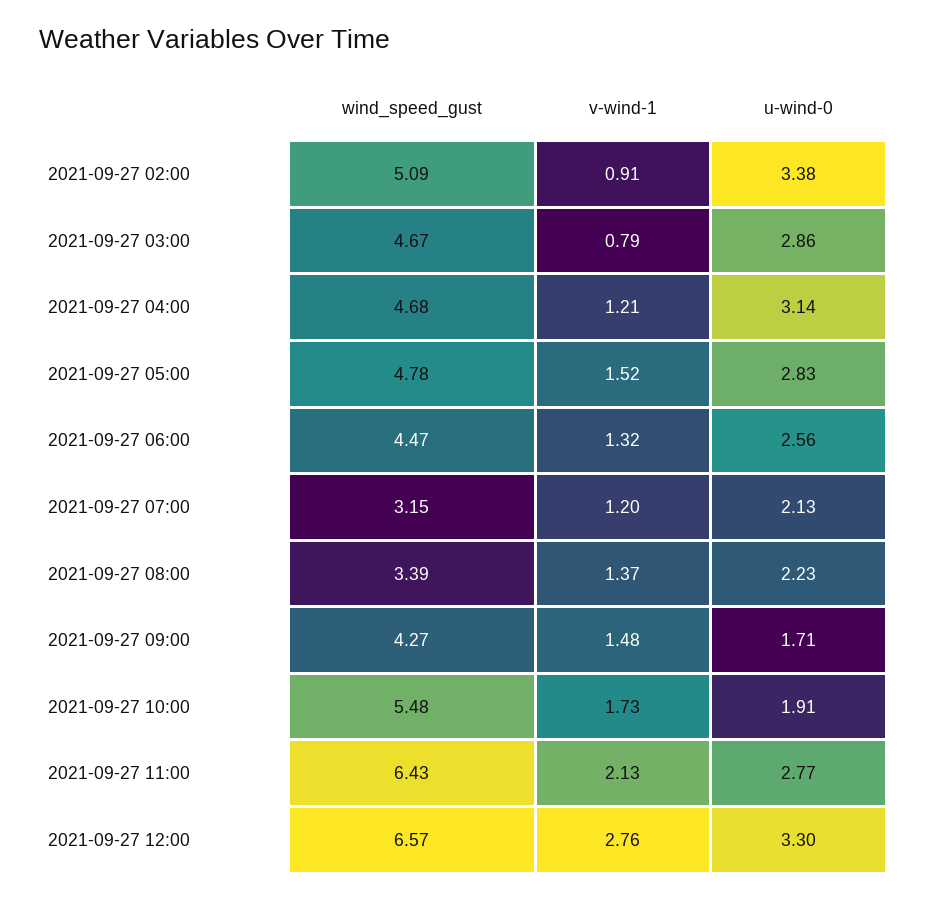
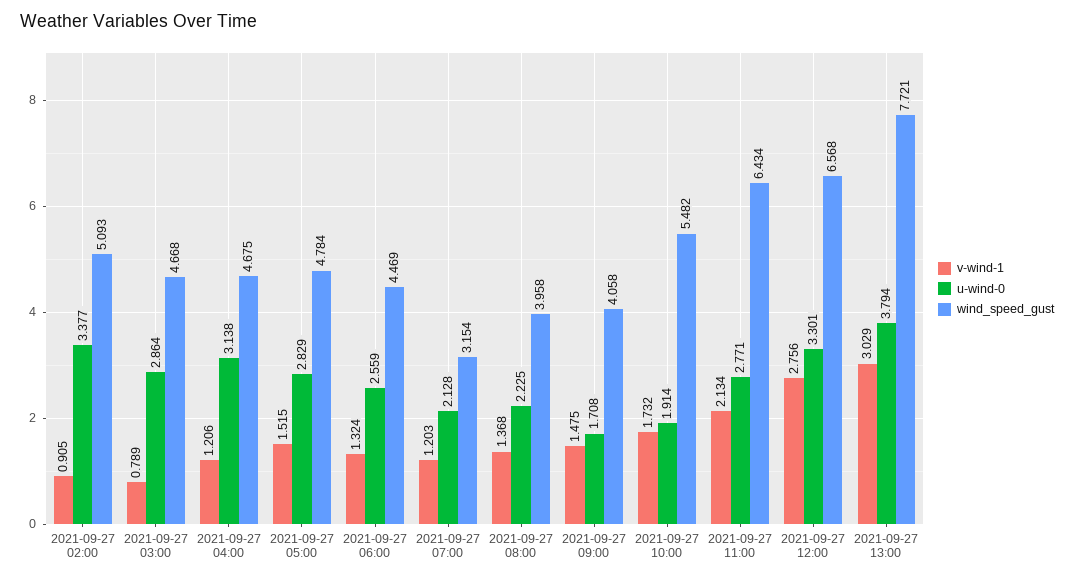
wind_speed_gust, 2021-09-27 08:00: 3.39 -> 3.958
wind_speed_gust, 2021-09-27 09:00: 4.27 -> 4.058
v-wind-1, 2021-09-27 13:00: none -> 3.029
u-wind-0, 2021-09-27 13:00: none -> 3.794
wind_speed_gust, 2021-09-27 13:00: none -> 7.721

